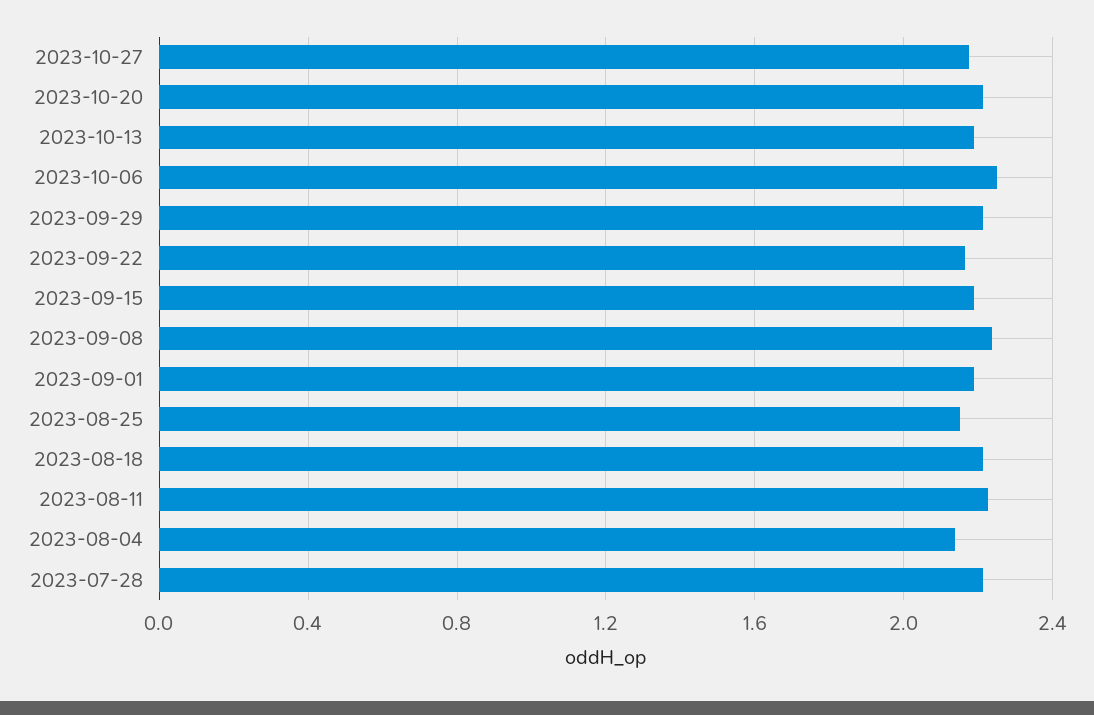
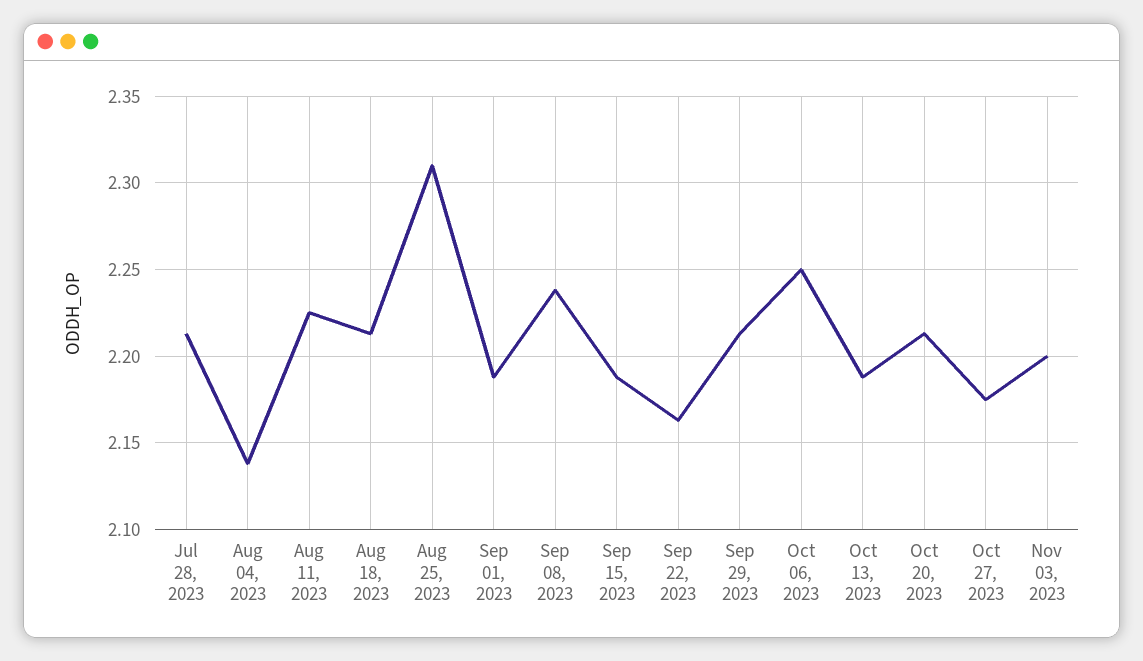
2023-08-25: 2.15 -> 2.31
Nov 03, 2023: none -> 2.2

